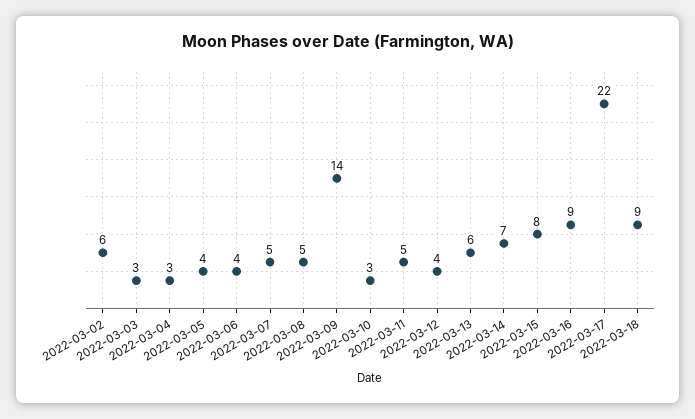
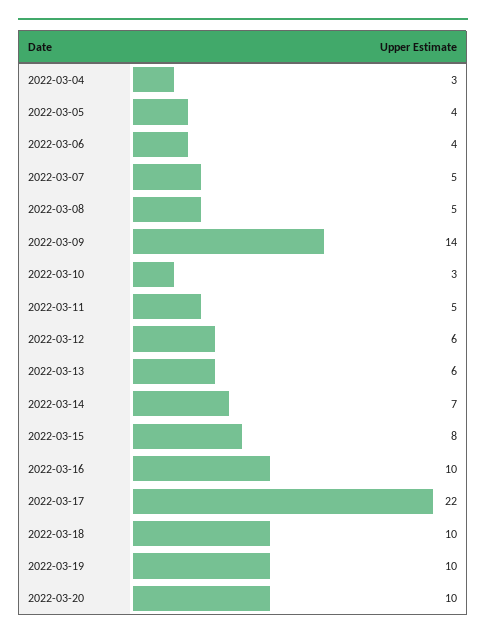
2022-03-02: 6 -> none
2022-03-03: 3 -> none
2022-03-12: 4 -> 6
2022-03-16: 9 -> 10
2022-03-18: 9 -> 10
2022-03-19: none -> 10
2022-03-20: none -> 10

